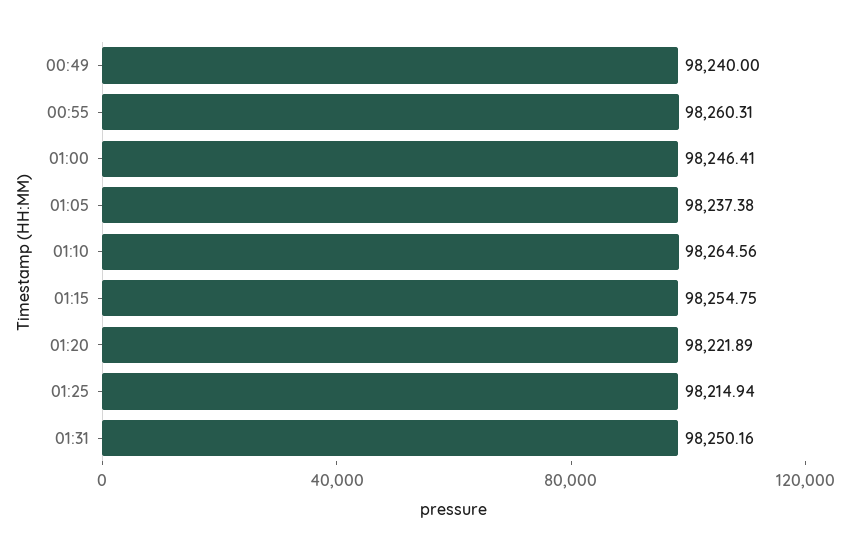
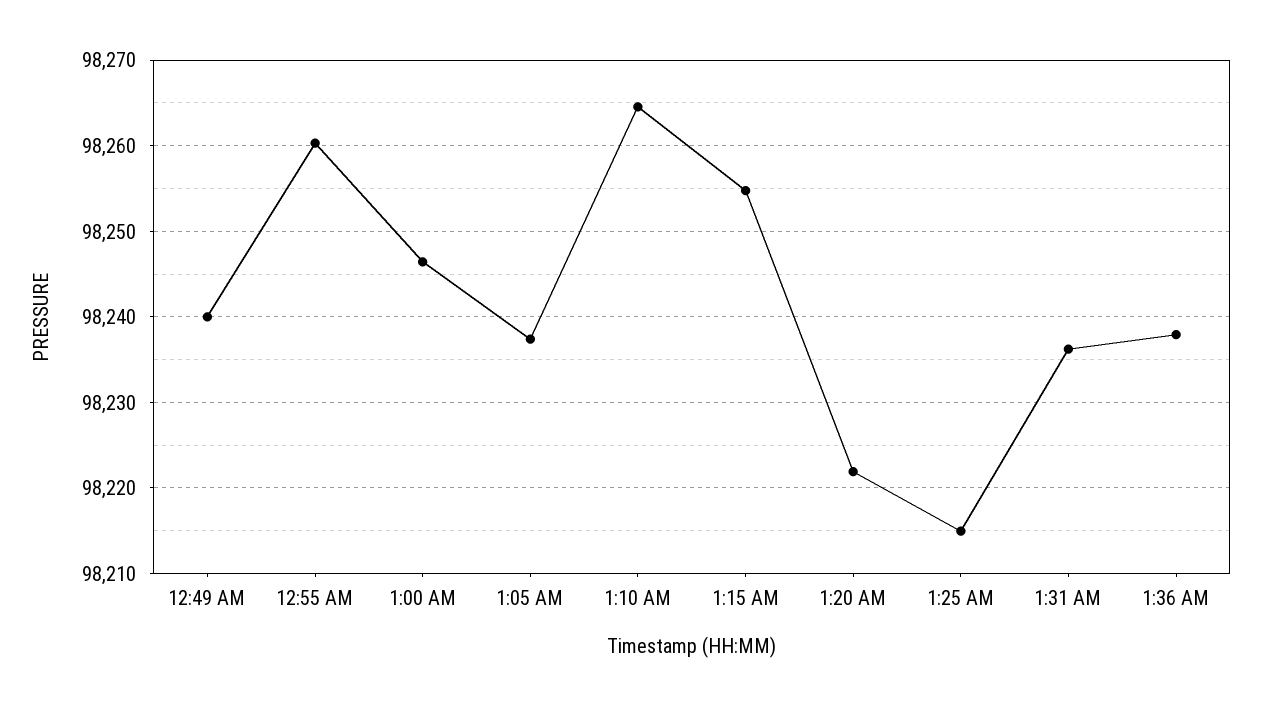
01:31: 98250.16 -> 98236
1:36 AM: none -> 98238

